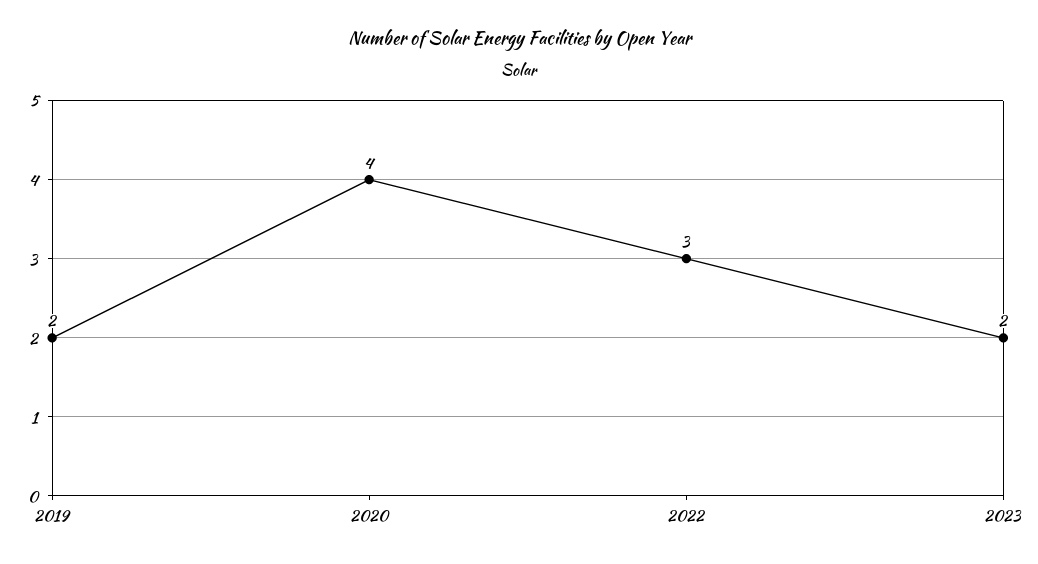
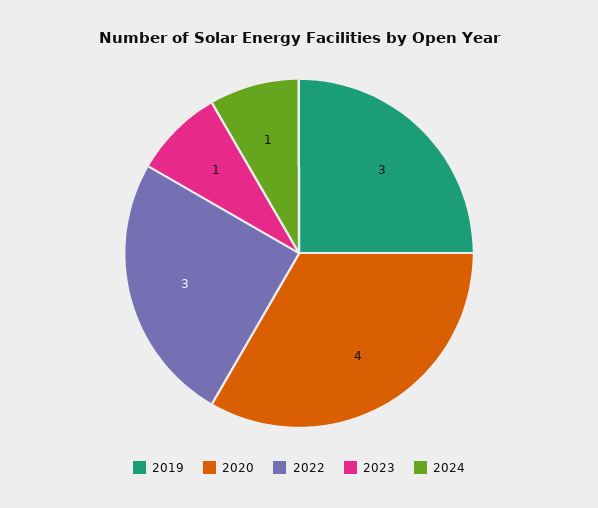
2019: 2 -> 3
2023: 2 -> 1
2024: none -> 1

